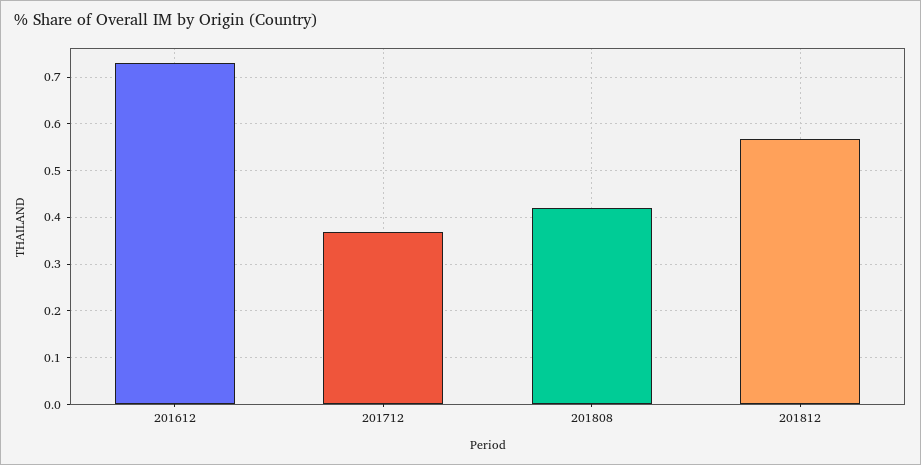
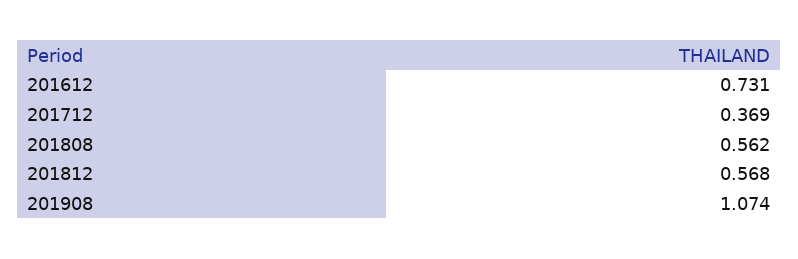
201808: 0.42 -> 0.562
201908: none -> 1.074

